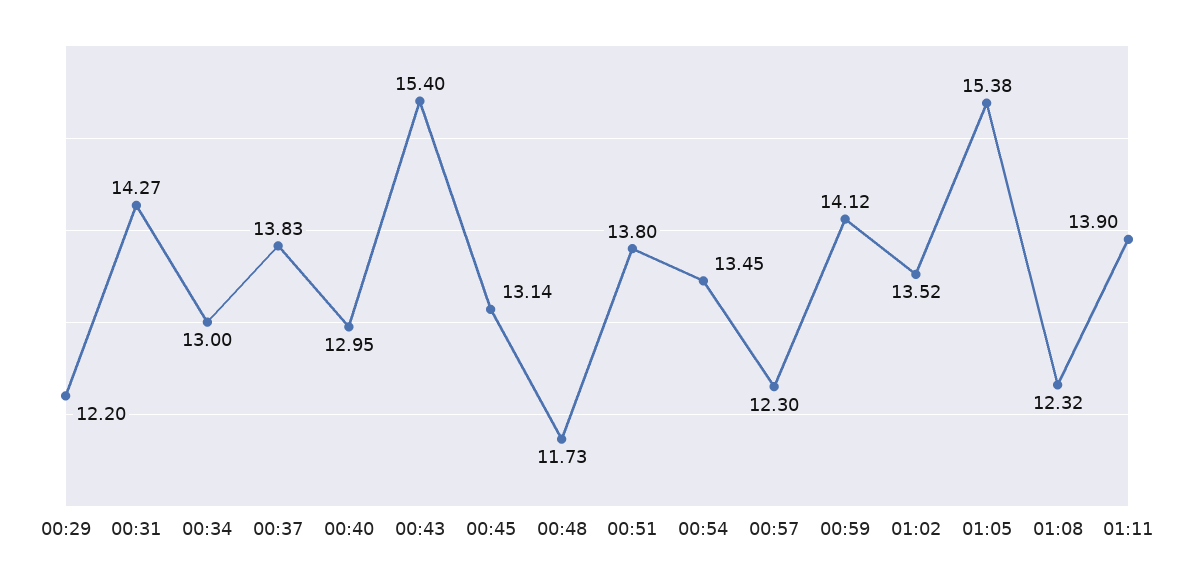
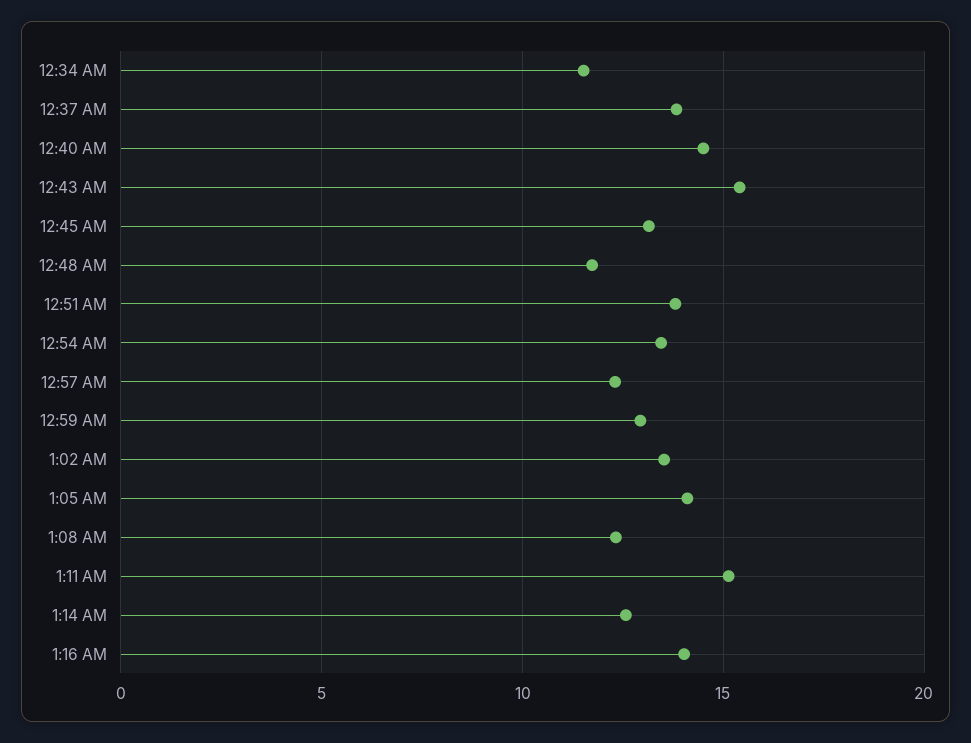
00:29: 12.2 -> none
00:31: 14.27 -> none
00:34: 13 -> 11.5
00:40: 12.95 -> 14.5
00:59: 14.12 -> 13
01:05: 15.38 -> 14
01:11: 13.9 -> 15
1:14 AM: none -> 12.5
1:16 AM: none -> 14

